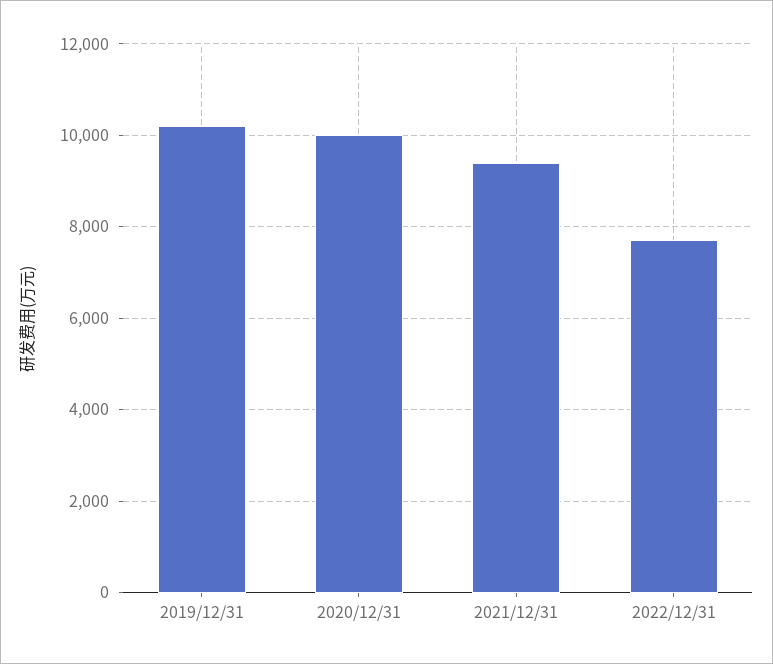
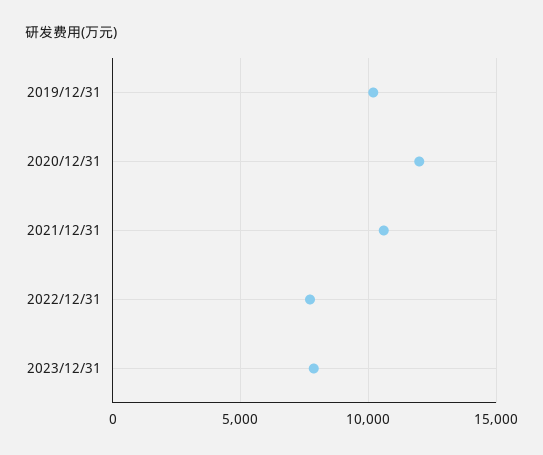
2020/12/31: 10000 -> 12000
2021/12/31: 9400 -> 10500
2023/12/31: none -> 8000

